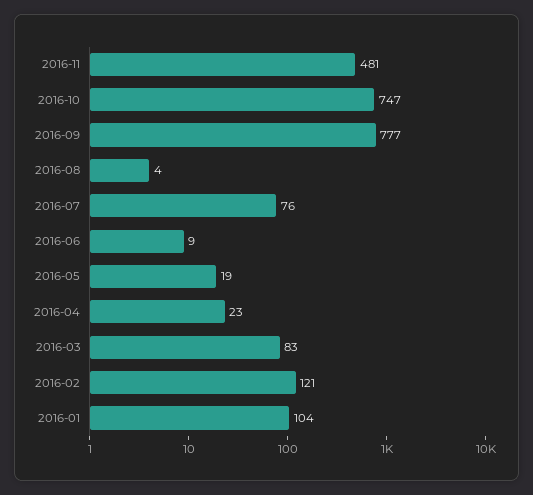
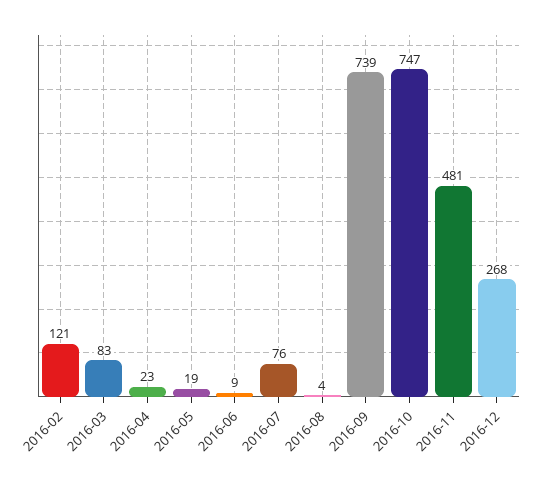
2016-09: 777 -> 739
2016-01: 104 -> none
2016-12: none -> 268

